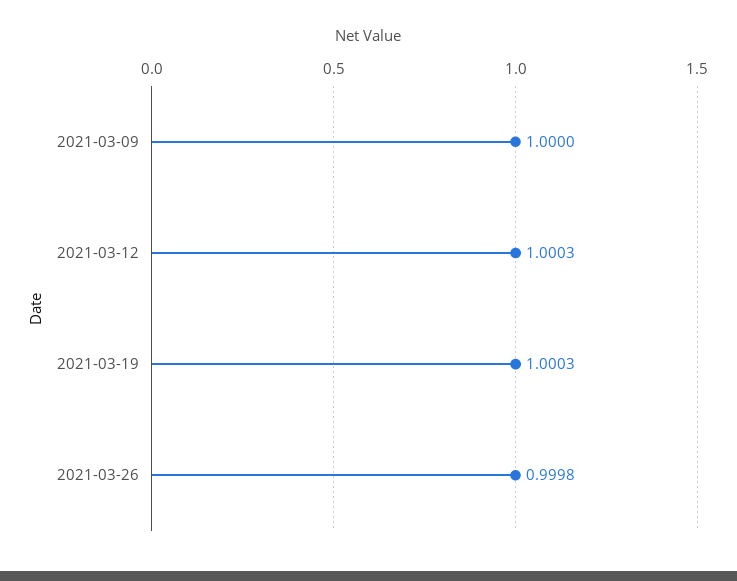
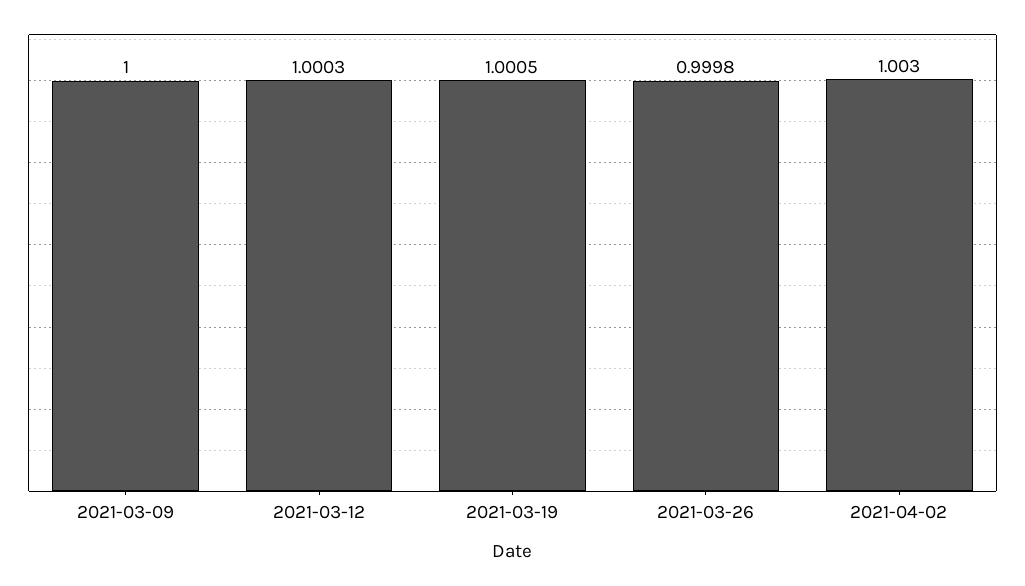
2021-03-19: 1.0003 -> 1.0005
2021-04-02: none -> 1.003

